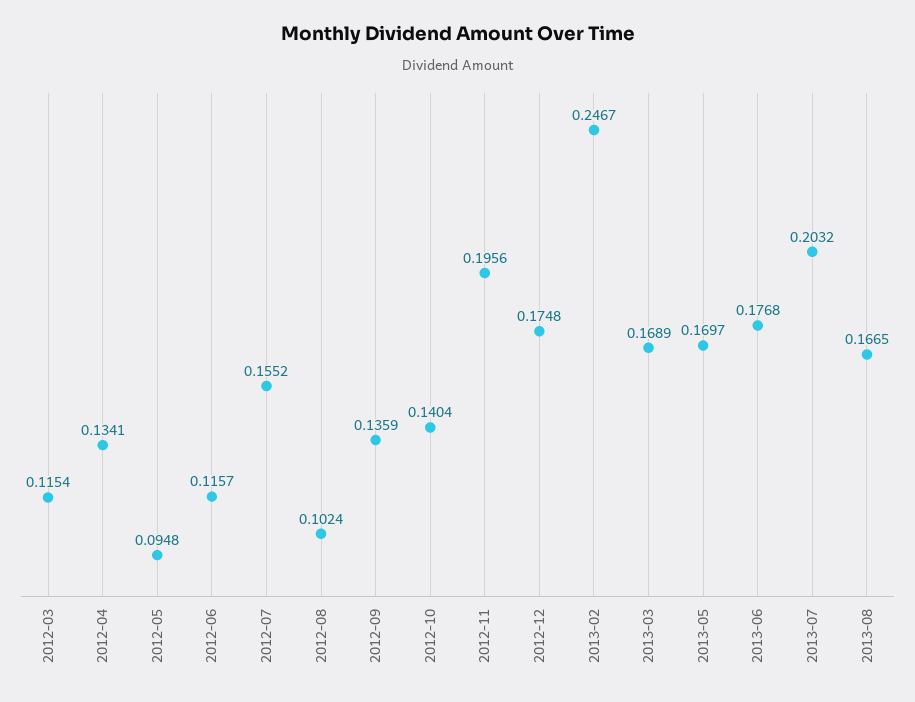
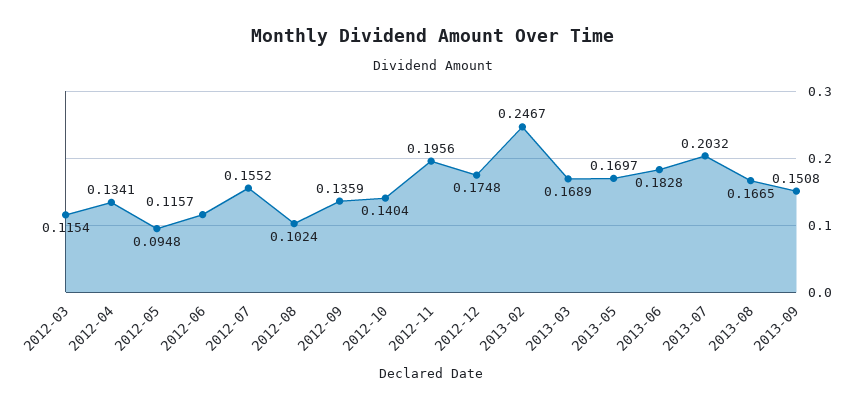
2013-06: 0.1768 -> 0.1828
2013-09: none -> 0.1508

